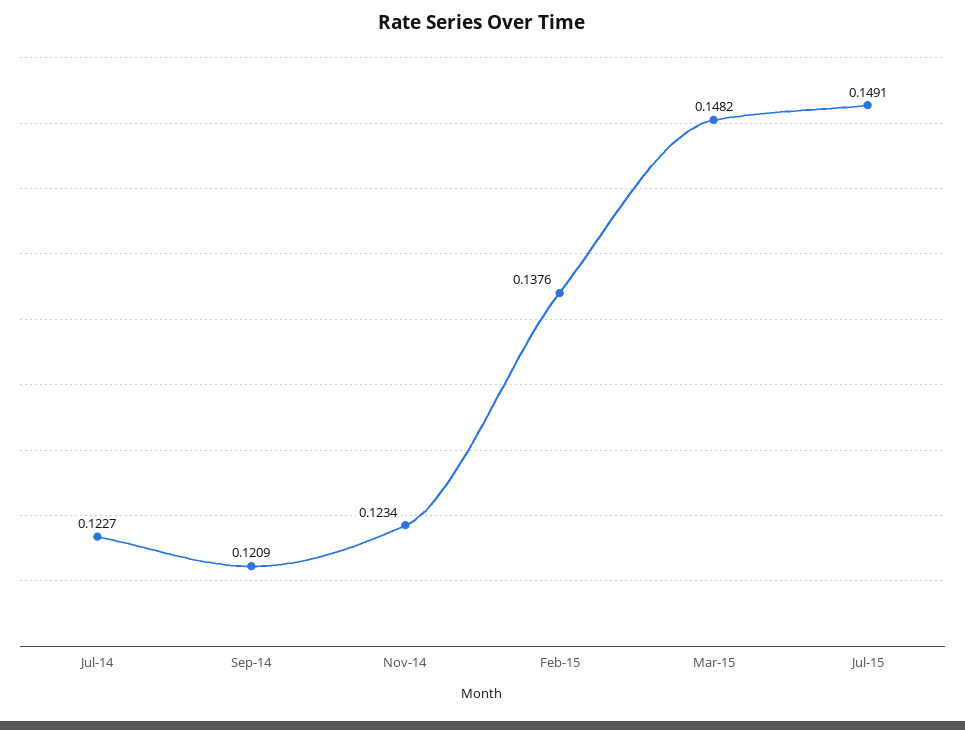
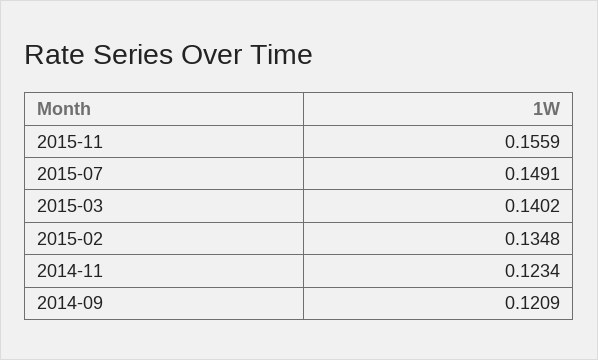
Jul-14: 0.1227 -> none
Feb-15: 0.1376 -> 0.1348
Mar-15: 0.1482 -> 0.1402
2015-11: none -> 0.1559

